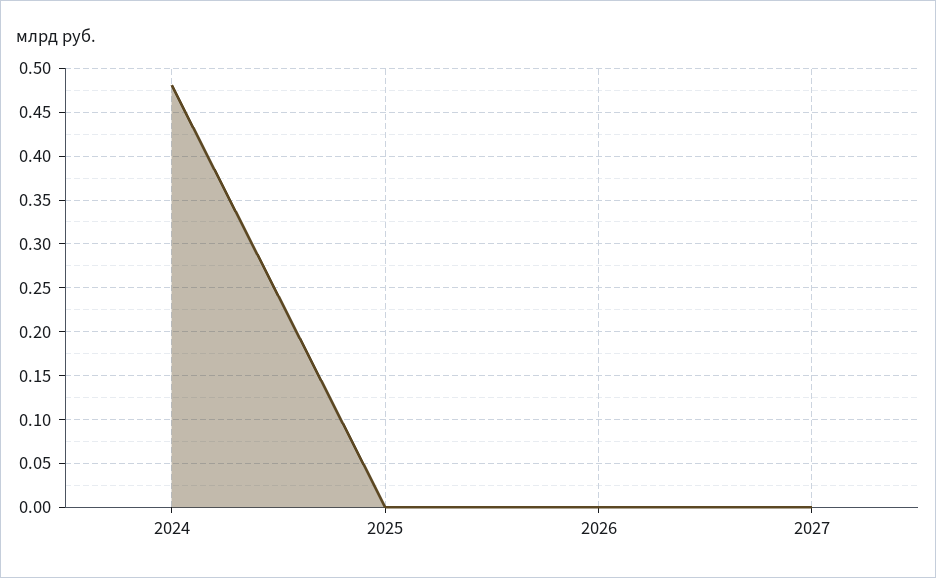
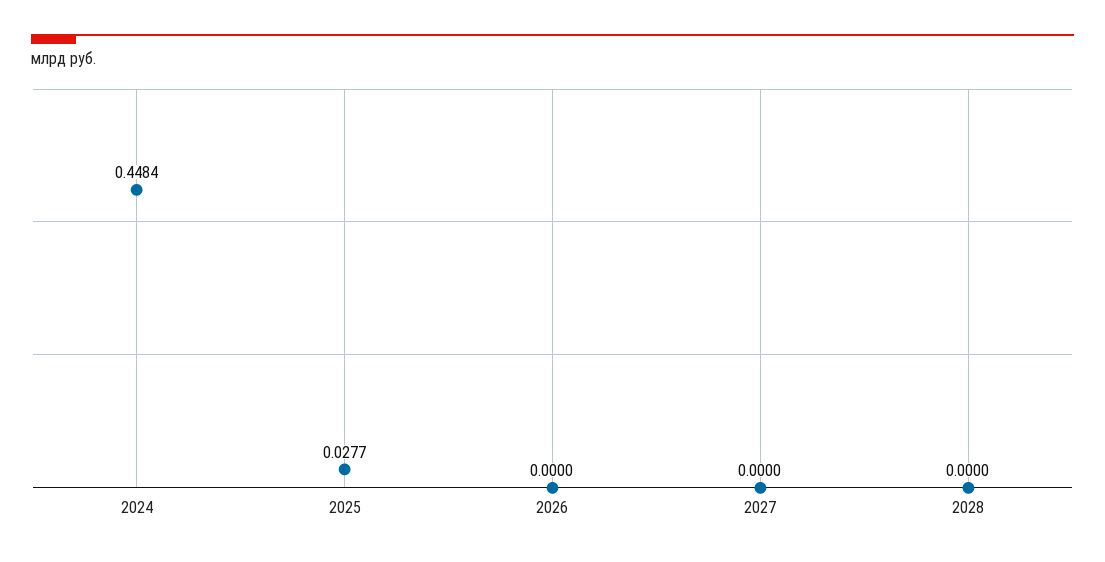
2024: 0.48 -> 0.4484
2025: 0 -> 0.0277
2028: none -> 0

